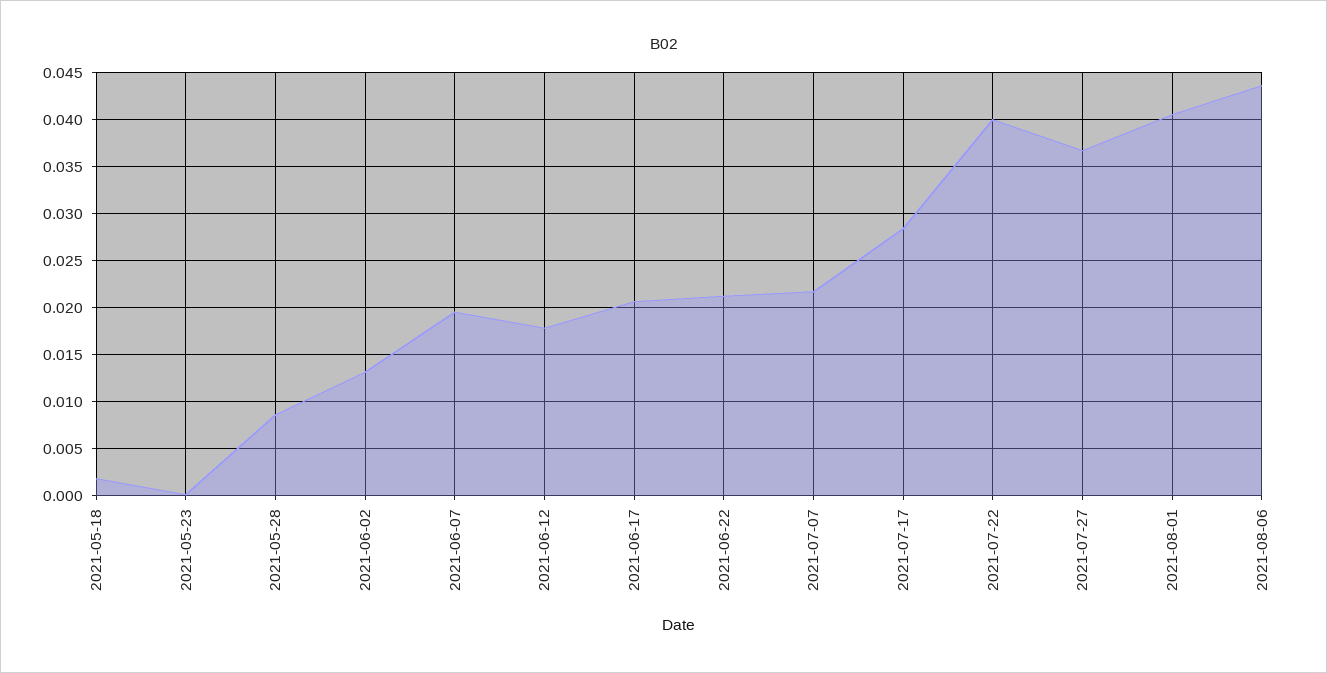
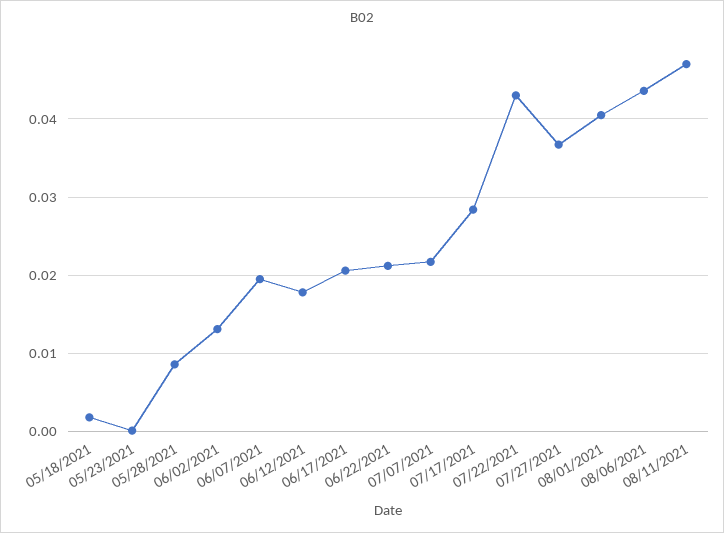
2021-07-22: 0.04 -> 0.043
08/11/2021: none -> 0.047

